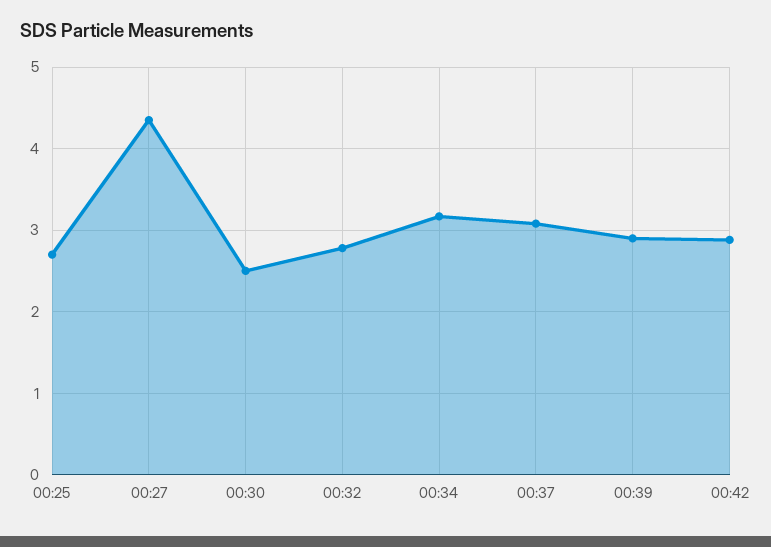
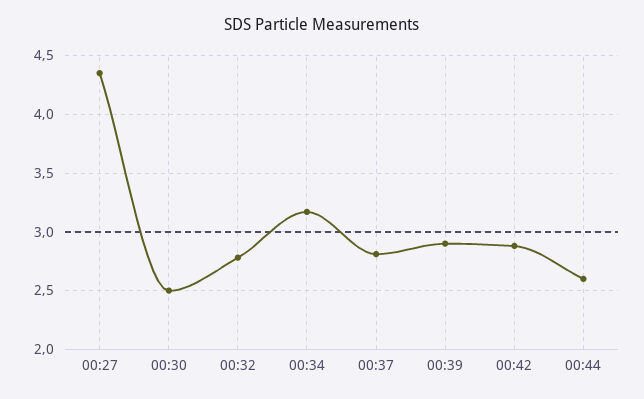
00:25: 2.7 -> none
00:37: 3.1 -> 2.8
00:44: none -> 2.6

